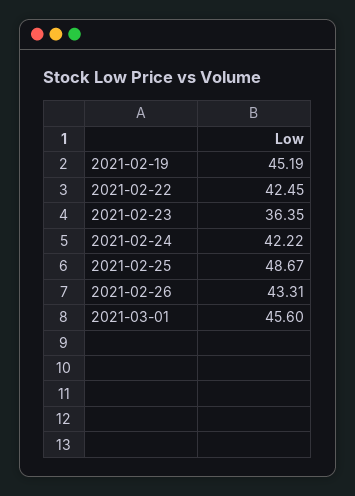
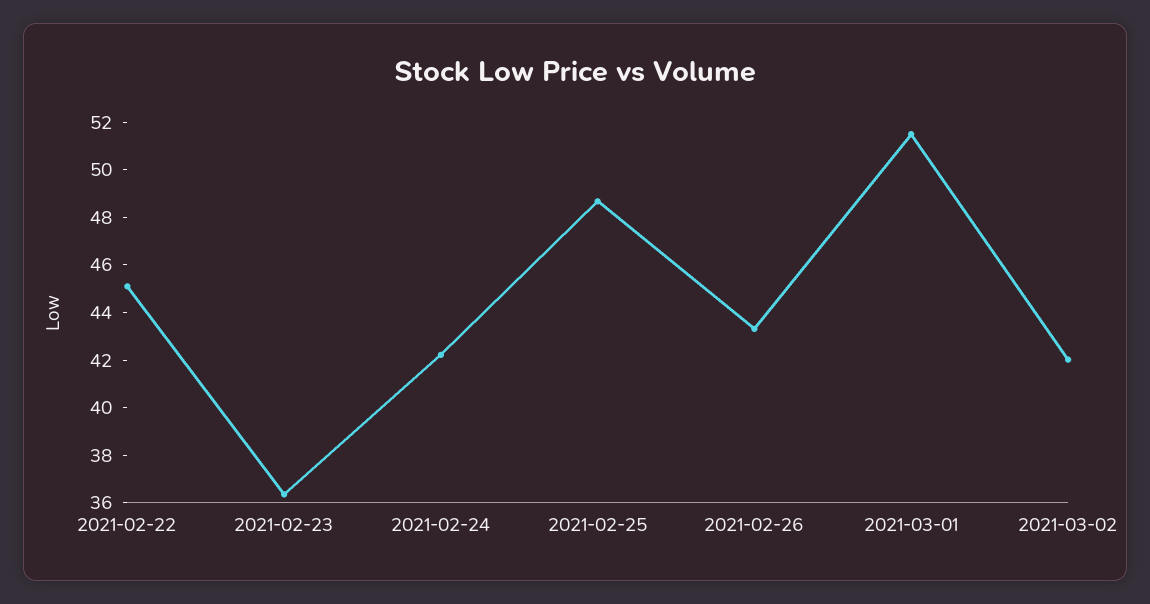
2021-02-19: 45.19 -> none
2021-02-22: 42.45 -> 45
2021-03-01: 45.6 -> 51.5
2021-03-02: none -> 42

